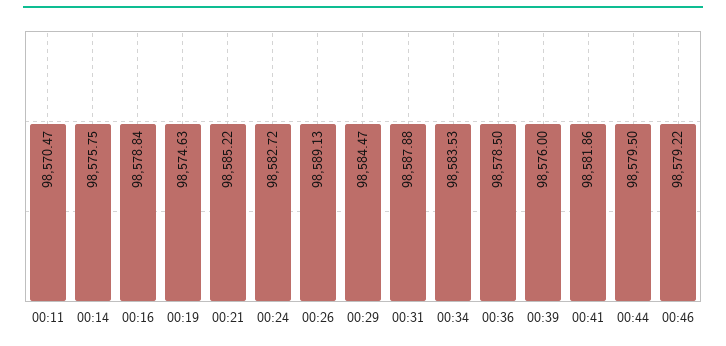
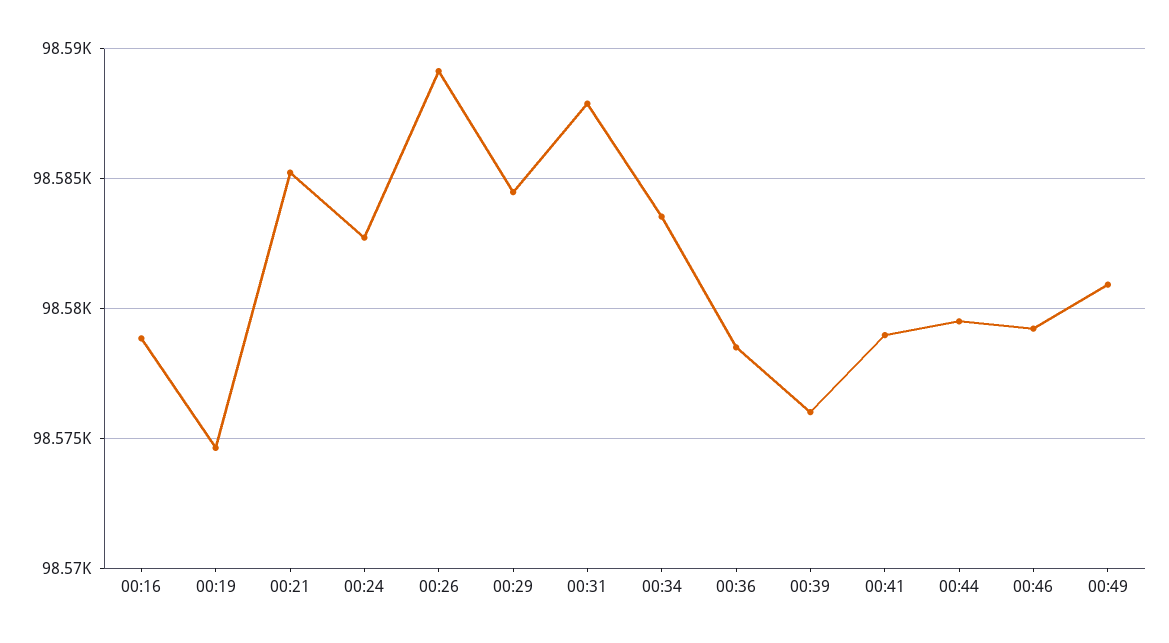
00:11: 98570.47 -> none
00:14: 98575.75 -> none
00:41: 98581.86 -> 98579
00:49: none -> 98581

